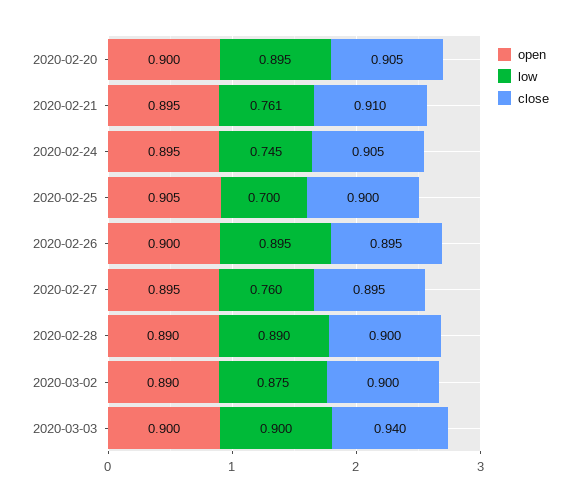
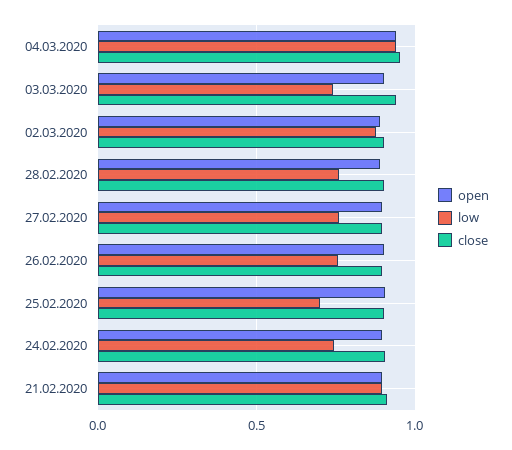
open, 2020-02-20: 0.9 -> none
low, 2020-02-20: 0.895 -> none
close, 2020-02-20: 0.905 -> none
low, 2020-02-21: 0.761 -> 0.9
low, 2020-02-26: 0.895 -> 0.75
low, 2020-02-28: 0.89 -> 0.75
low, 2020-03-03: 0.9 -> 0.75
open, 04.03.2020: none -> 0.95
low, 04.03.2020: none -> 0.95
close, 04.03.2020: none -> 0.95

